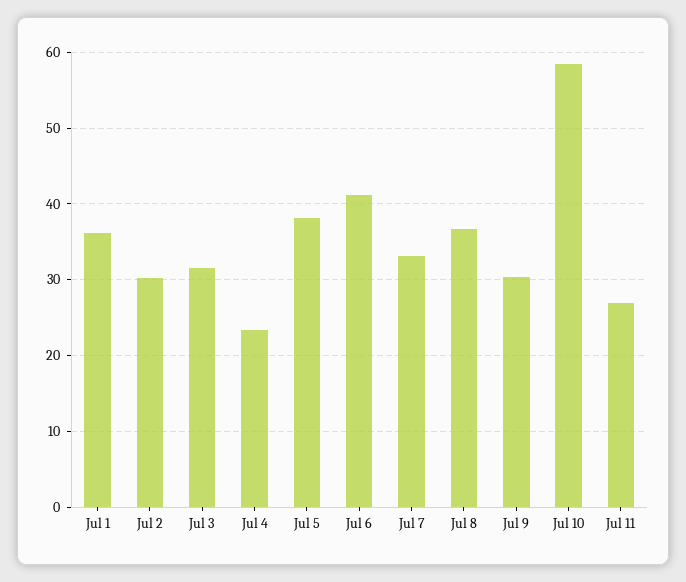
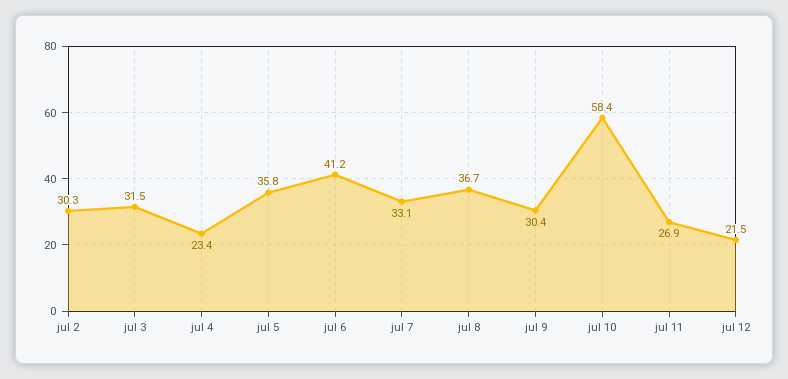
Jul 1: 36 -> none
Jul 5: 38 -> 35.8
jul 12: none -> 21.5

